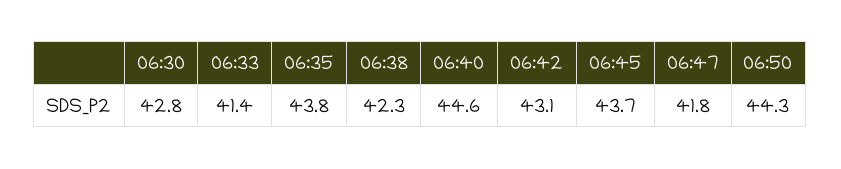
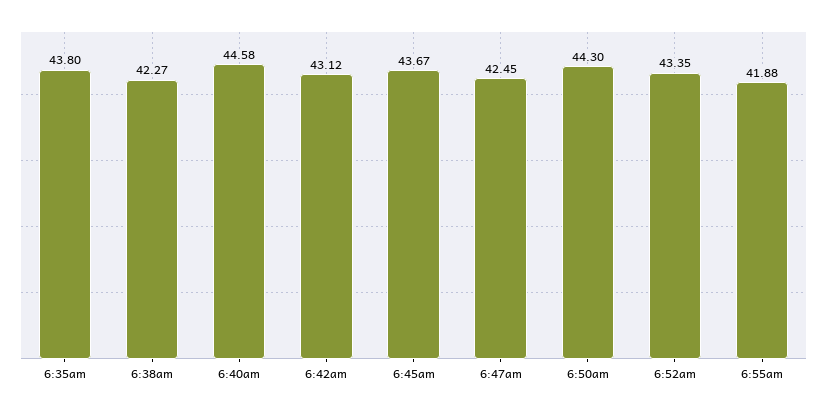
06:30: 42.8 -> none
06:33: 41.4 -> none
06:47: 41.8 -> 42.45
6:52am: none -> 43.35
6:55am: none -> 41.88

